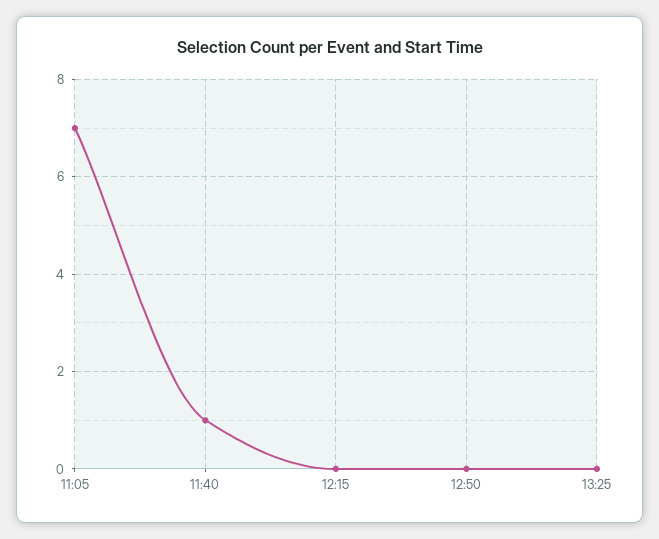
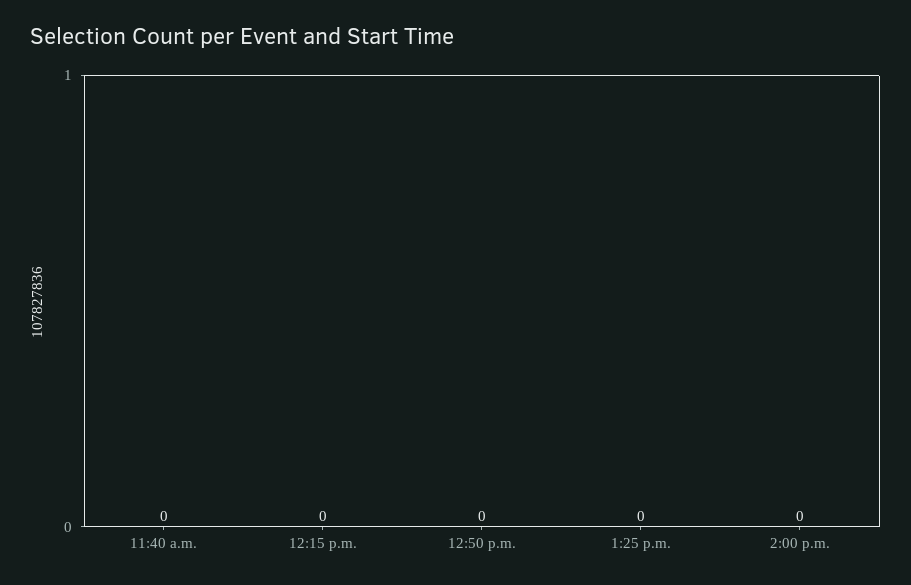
11:05: 7 -> none
11:40: 1 -> 0
2:00 p.m.: none -> 0

